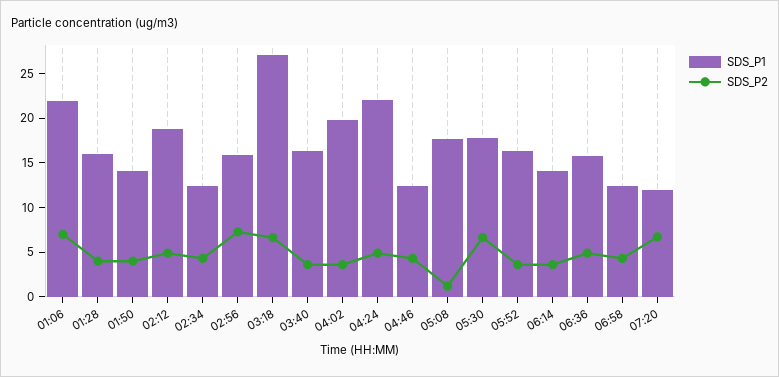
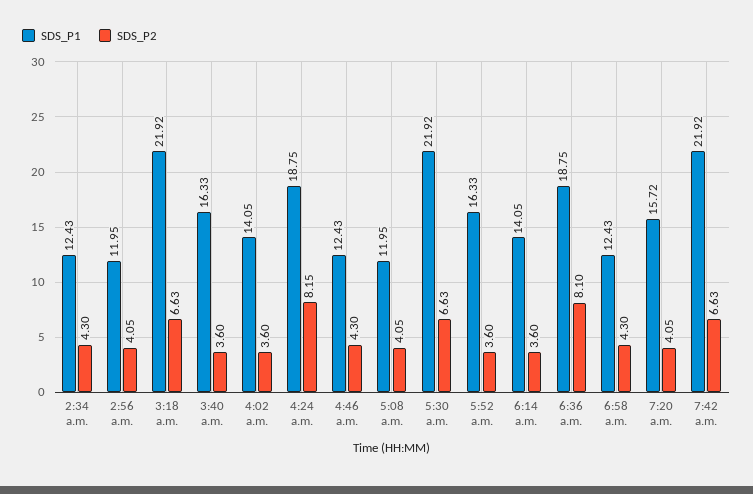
SDS_P1, 01:06: 22 -> none
SDS_P2, 01:06: 7 -> none
SDS_P1, 01:28: 16 -> none
SDS_P2, 01:28: 4 -> none
SDS_P1, 01:50: 14 -> none
SDS_P2, 01:50: 4 -> none
SDS_P1, 02:12: 19 -> none
SDS_P2, 02:12: 5 -> none
SDS_P1, 02:56: 16 -> 11.95
SDS_P2, 02:56: 7 -> 4.05
SDS_P1, 03:18: 27 -> 21.92
SDS_P1, 04:02: 20 -> 14.05
SDS_P1, 04:24: 22 -> 18.75
SDS_P2, 04:24: 5 -> 8.15
SDS_P1, 05:08: 18 -> 11.95
SDS_P2, 05:08: 1 -> 4.05
SDS_P1, 05:30: 18 -> 21.92
SDS_P1, 06:36: 16 -> 18.75
SDS_P2, 06:36: 5 -> 8.1
SDS_P1, 07:20: 12 -> 15.72
SDS_P2, 07:20: 7 -> 4.05
SDS_P1, 7:42 a.m.: none -> 21.92
SDS_P2, 7:42 a.m.: none -> 6.63

